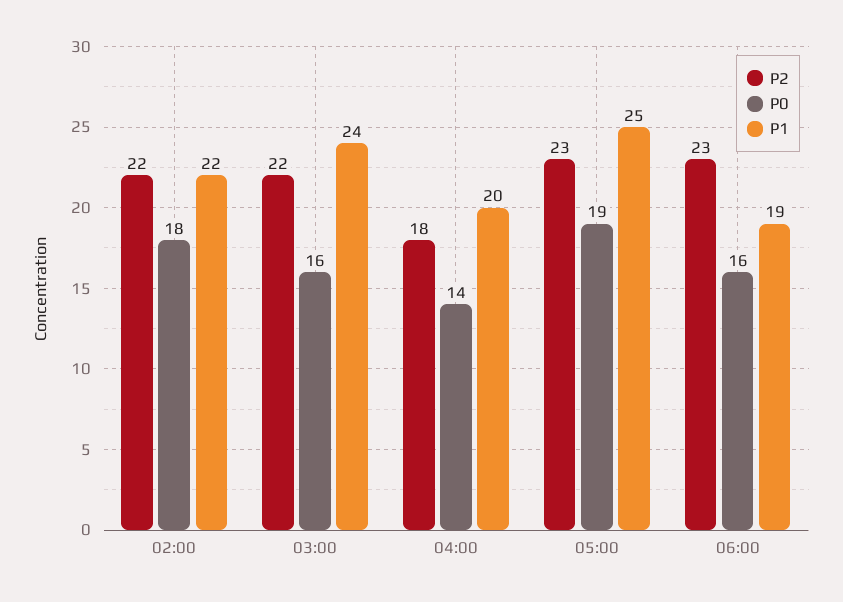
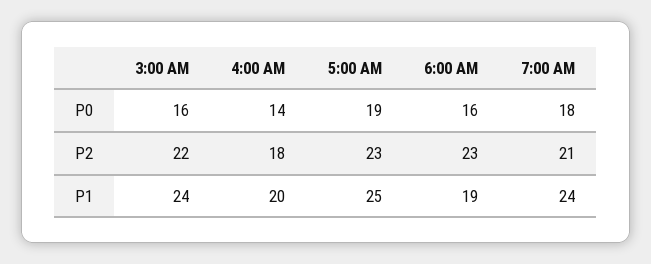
P2, 02:00: 22 -> none
P0, 02:00: 18 -> none
P1, 02:00: 22 -> none
P0, 7:00 AM: none -> 18
P2, 7:00 AM: none -> 21
P1, 7:00 AM: none -> 24

